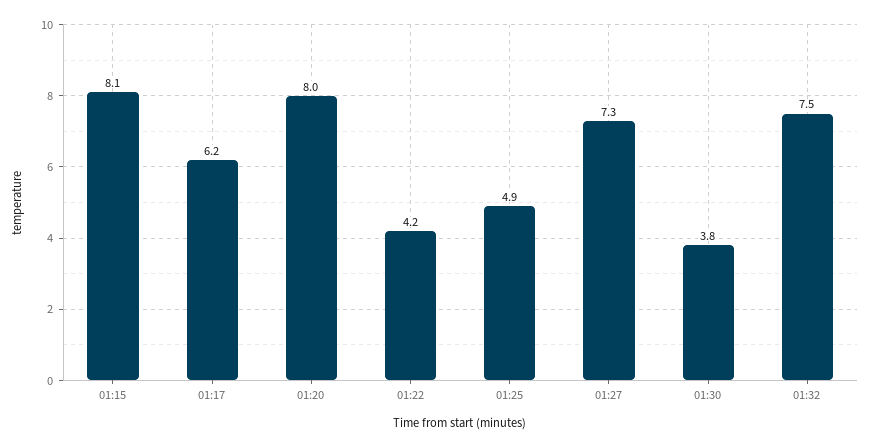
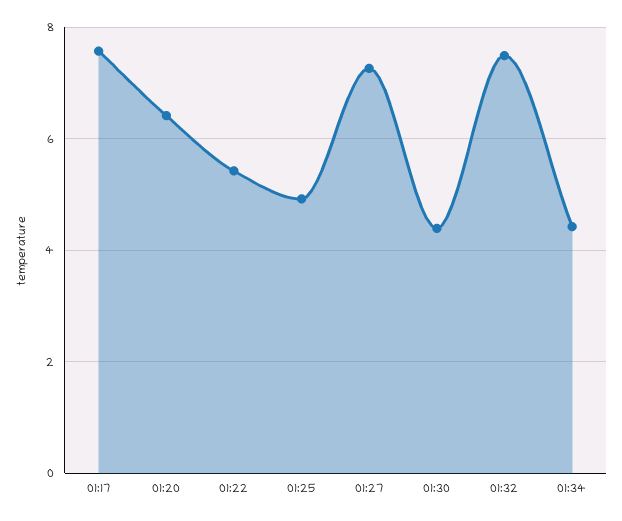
01:15: 8.1 -> none
01:17: 6.2 -> 7.6
01:20: 8 -> 6.4
01:22: 4.2 -> 5.4
01:30: 3.8 -> 4.4
01:34: none -> 4.4

